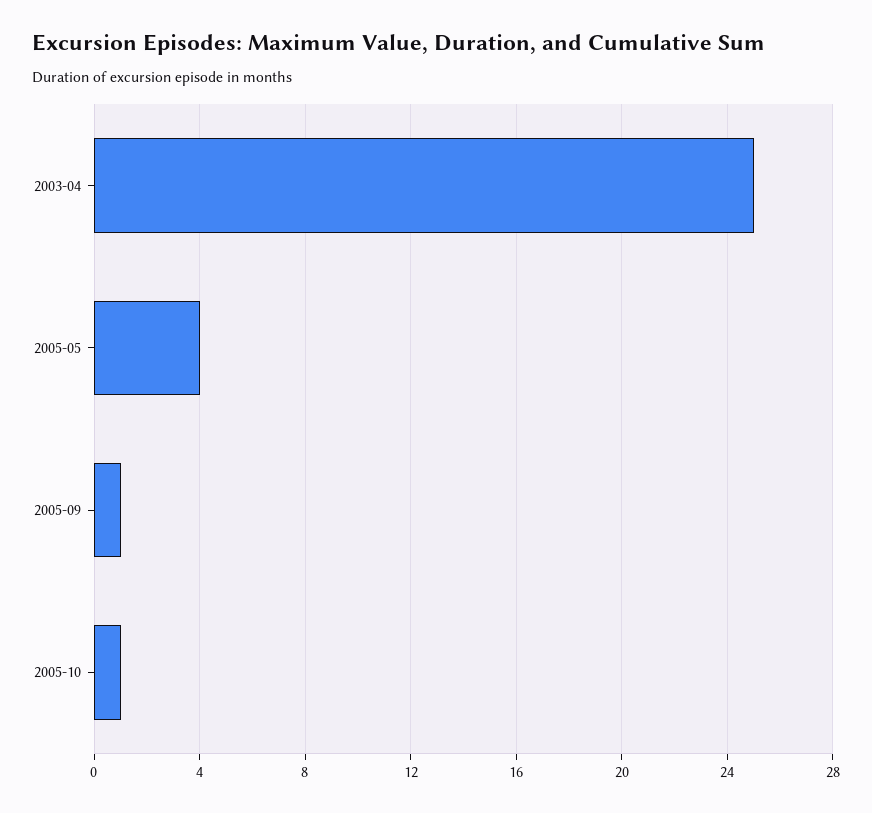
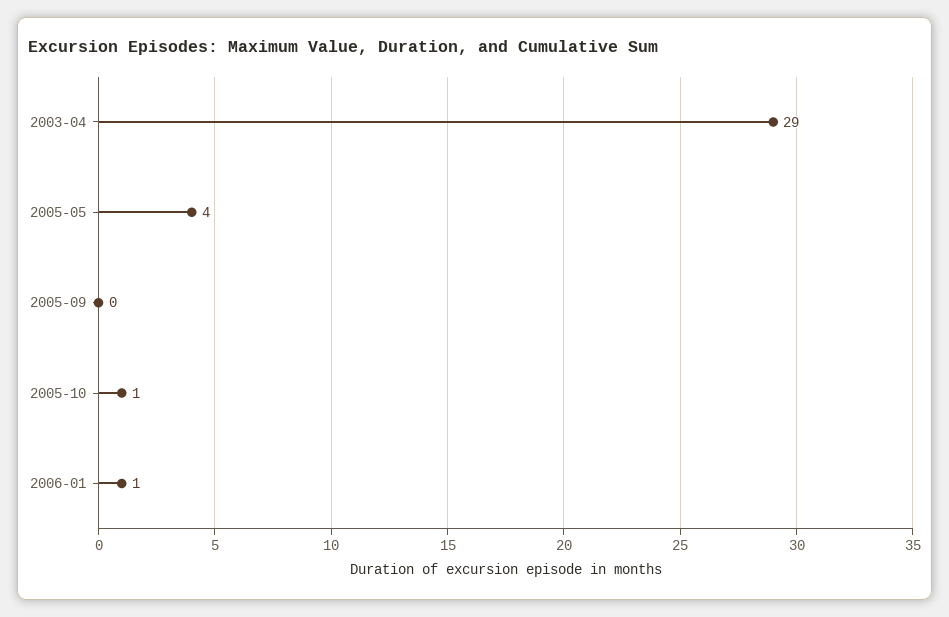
2003-04: 25 -> 29
2005-09: 1 -> 0
2006-01: none -> 1

